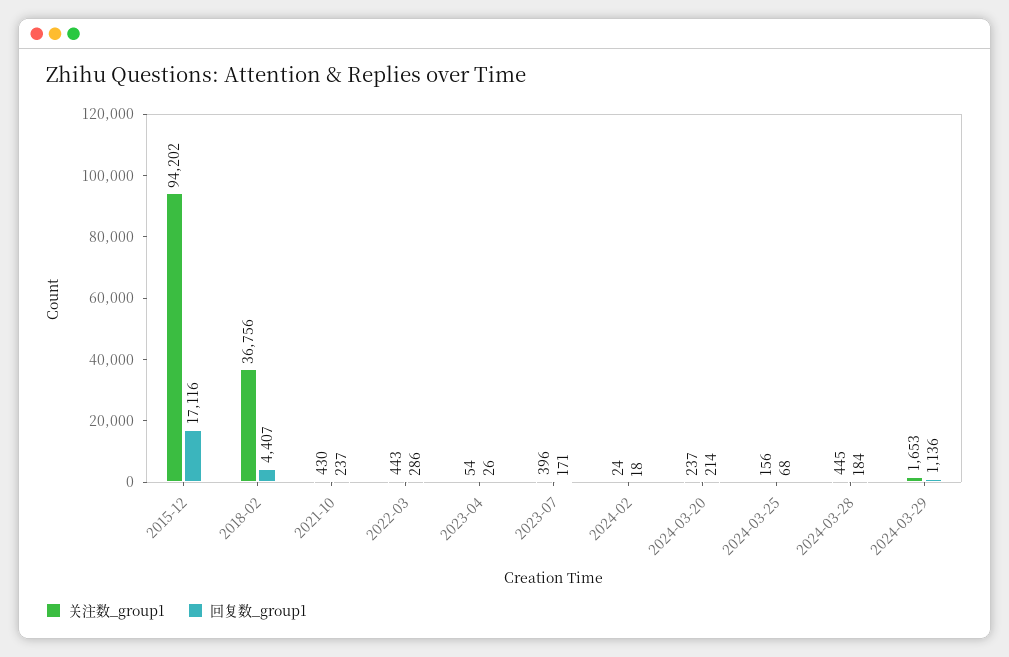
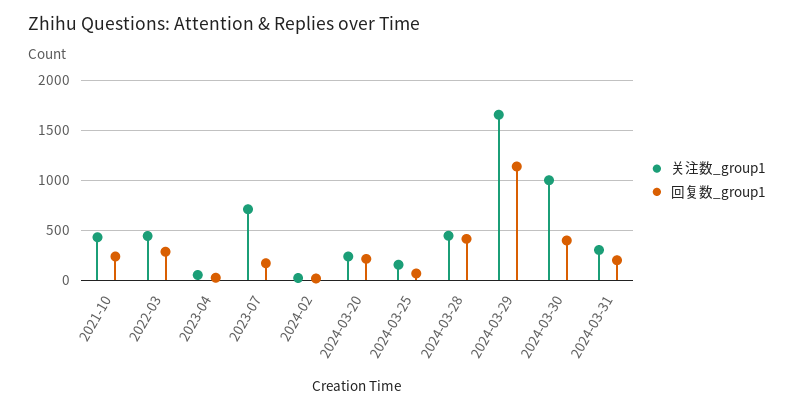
关注数_group1, 2015-12: 94202 -> none
回复数_group1, 2015-12: 17116 -> none
关注数_group1, 2018-02: 36756 -> none
回复数_group1, 2018-02: 4407 -> none
关注数_group1, 2023-07: 396 -> 700
回复数_group1, 2024-03-28: 184 -> 400
关注数_group1, 2024-03-30: none -> 1000
回复数_group1, 2024-03-30: none -> 400
关注数_group1, 2024-03-31: none -> 300
回复数_group1, 2024-03-31: none -> 200

